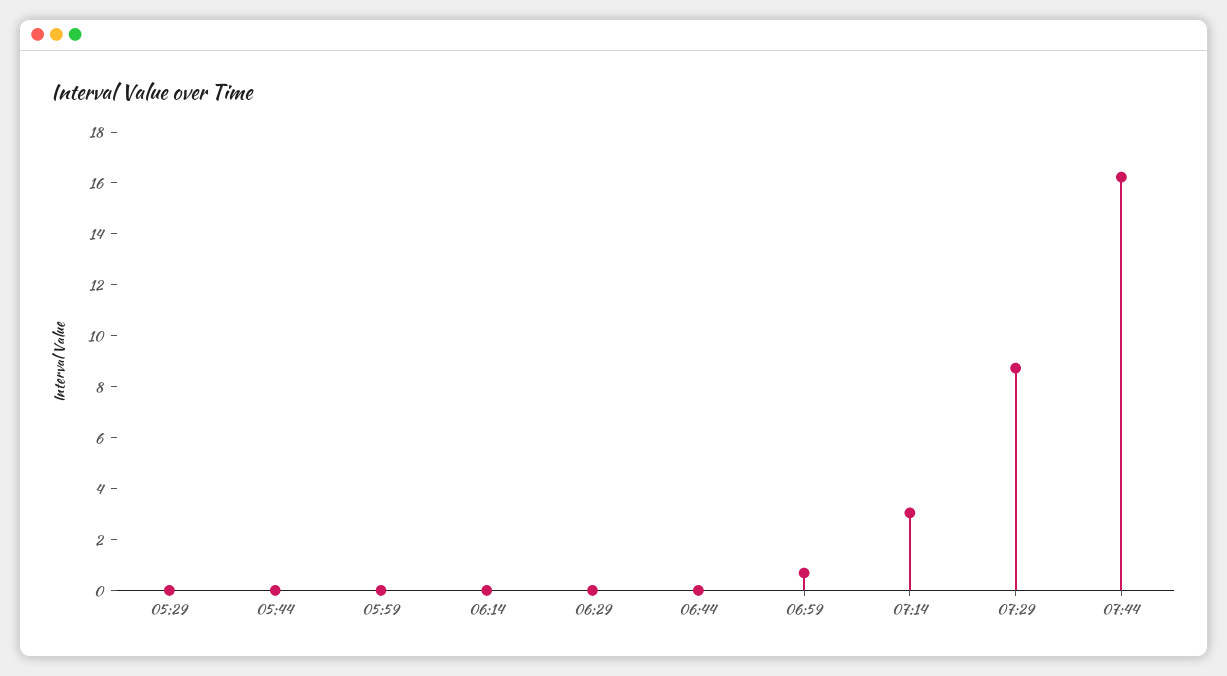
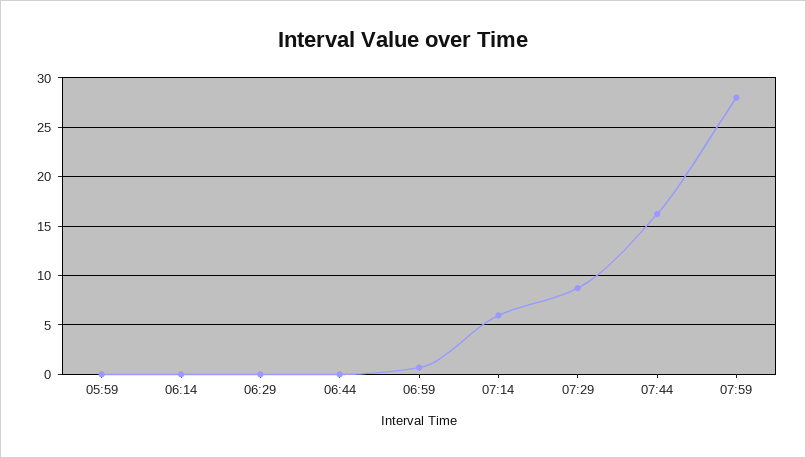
05:29: 0 -> none
05:44: 0 -> none
07:14: 3 -> 6
07:59: none -> 28

